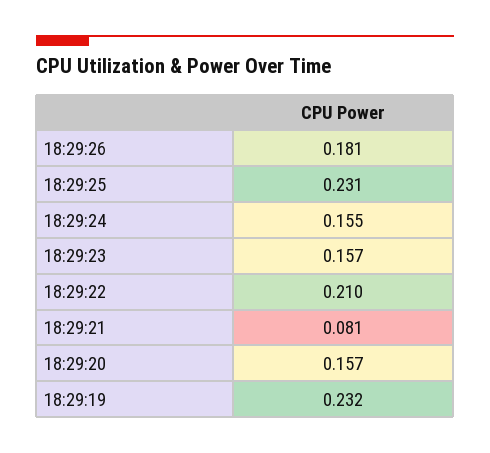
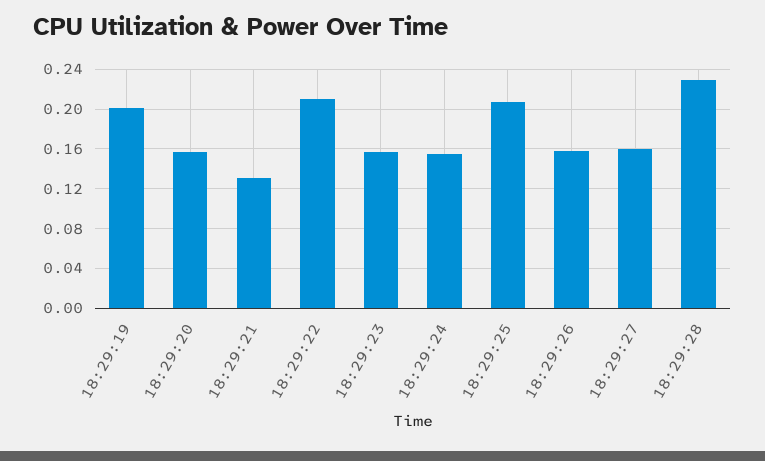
18:29:26: 0.181 -> 0.16
18:29:25: 0.231 -> 0.21
18:29:21: 0.081 -> 0.13
18:29:19: 0.232 -> 0.2
18:29:27: none -> 0.16
18:29:28: none -> 0.23

